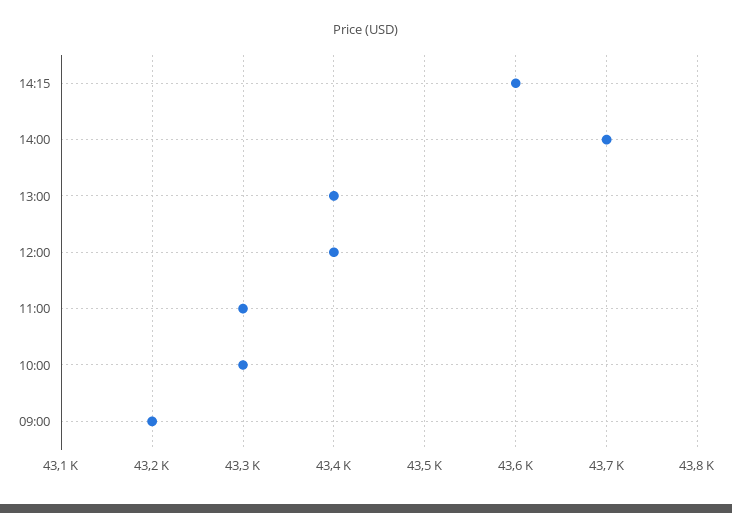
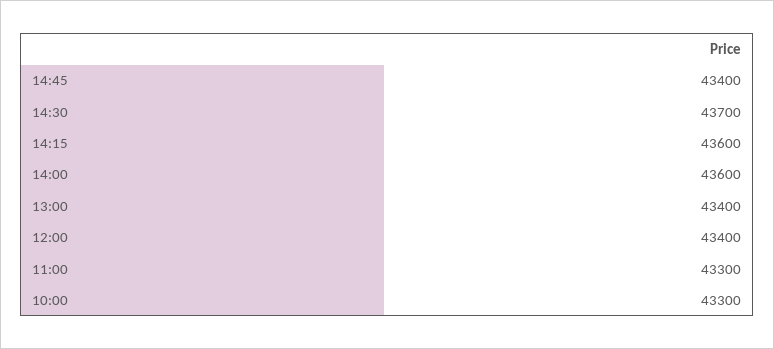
14:00: 43700 -> 43600
09:00: 43200 -> none
14:45: none -> 43400
14:30: none -> 43700

